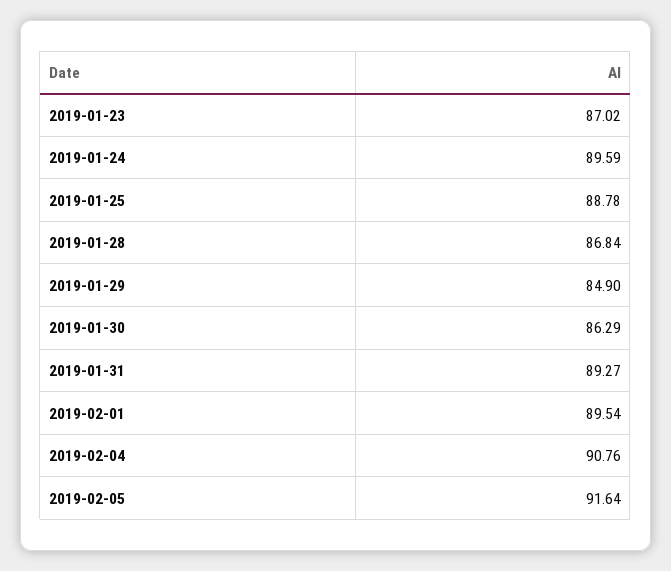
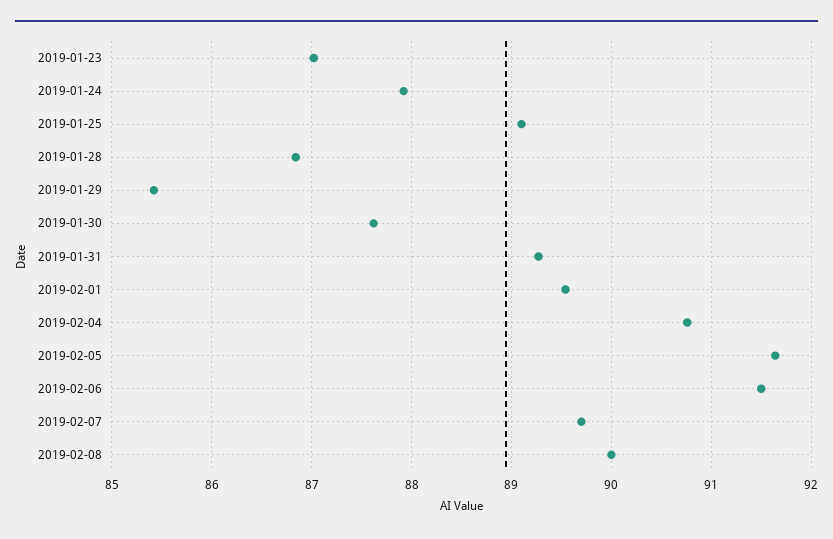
2019-01-24: 89.59 -> 87.9
2019-01-25: 88.78 -> 89.1
2019-01-29: 84.9 -> 85.4
2019-01-30: 86.29 -> 87.6
2019-02-06: none -> 91.5
2019-02-07: none -> 89.7
2019-02-08: none -> 90

